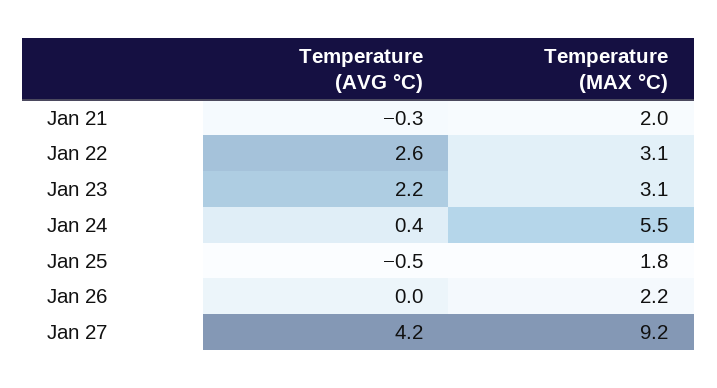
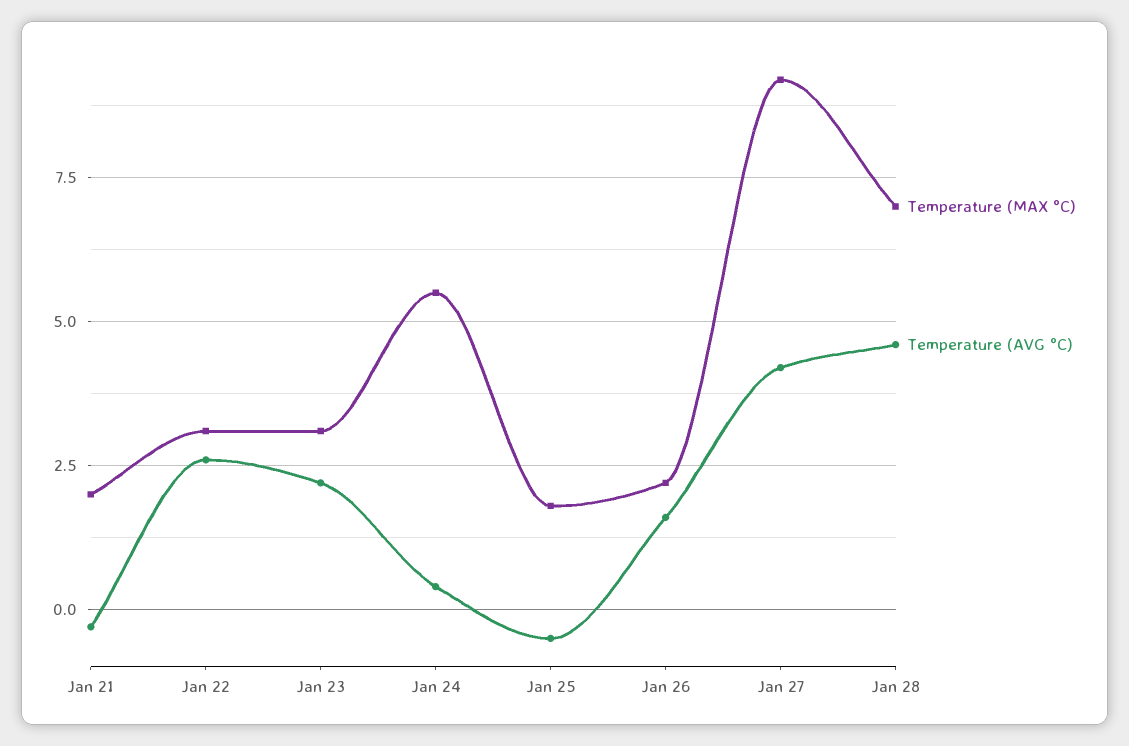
Temperature (AVG °C), Jan 26: 0 -> 1.5
Temperature (MAX °C), Jan 28: none -> 7
Temperature (AVG °C), Jan 28: none -> 4.5

